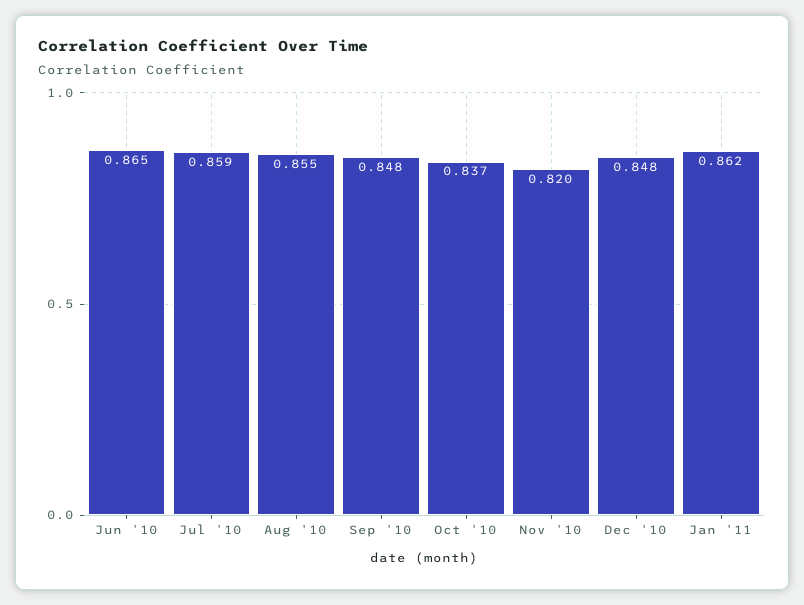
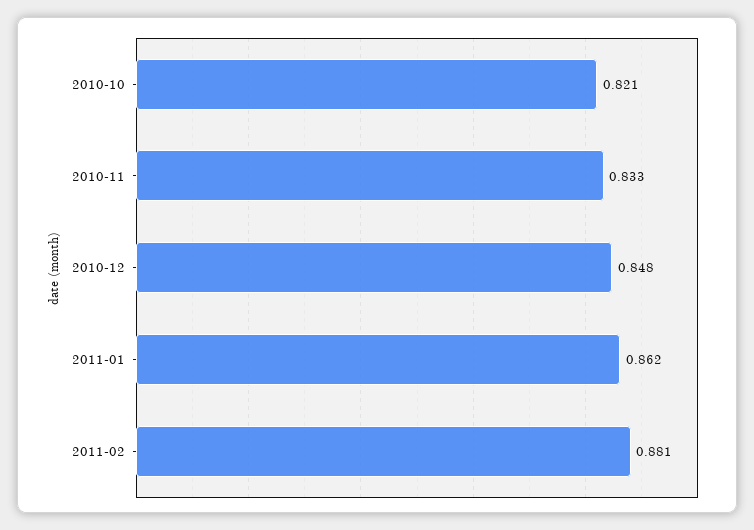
Jun '10: 0.865 -> none
Jul '10: 0.859 -> none
Aug '10: 0.855 -> none
Sep '10: 0.848 -> none
Oct '10: 0.837 -> 0.821
Nov '10: 0.82 -> 0.833
2011-02: none -> 0.881

